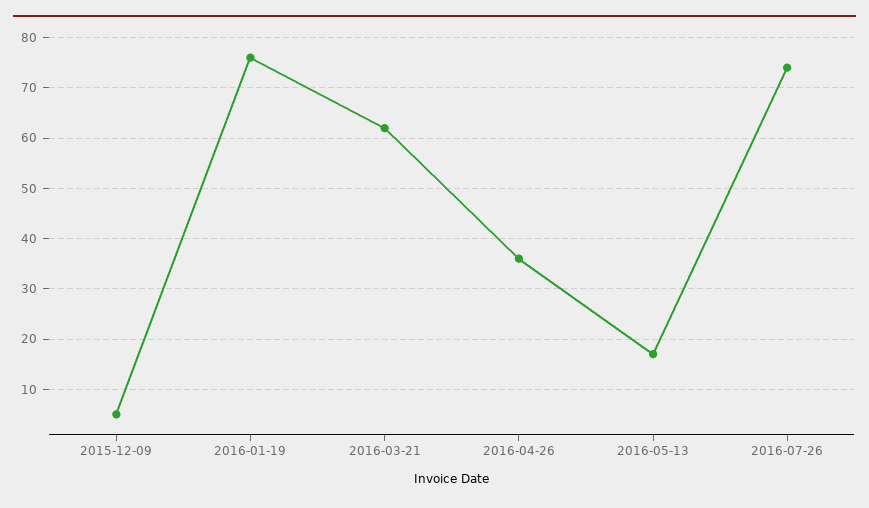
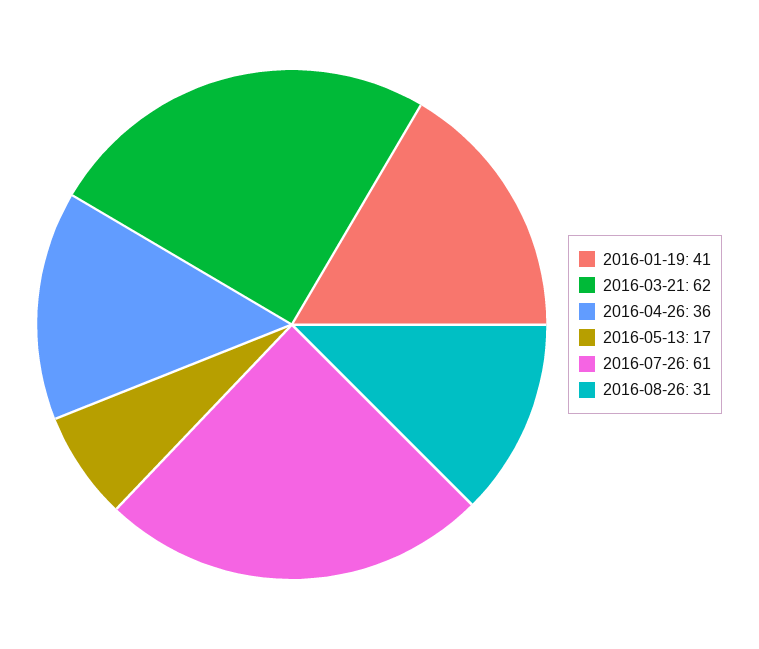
2015-12-09: 5 -> none
2016-01-19: 75 -> 41
2016-07-26: 75 -> 61
2016-08-26: none -> 31

